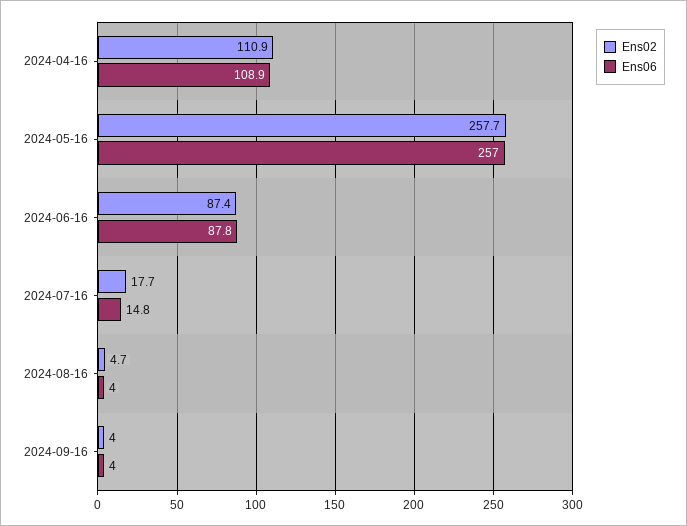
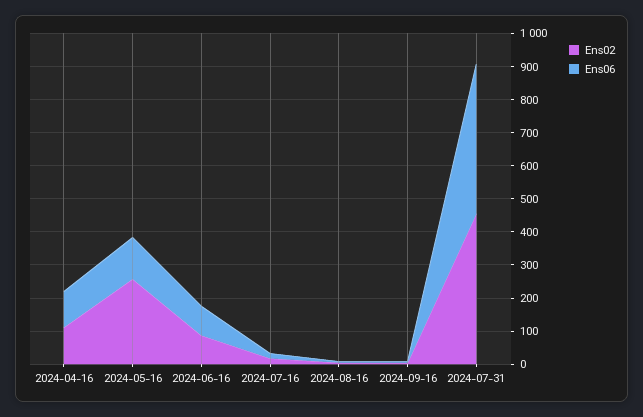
Ens06, 2024-05-16: 257 -> 125
Ens02, 2024-07-31: none -> 450
Ens06, 2024-07-31: none -> 450

